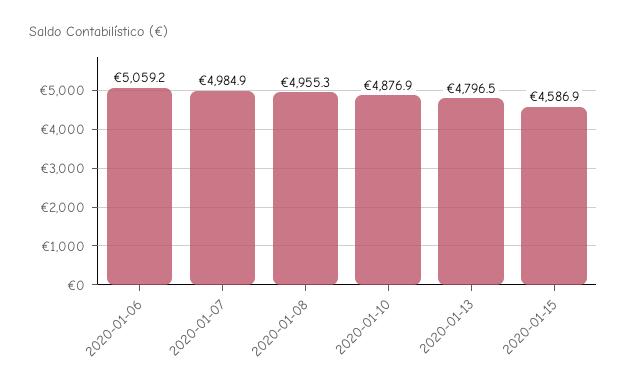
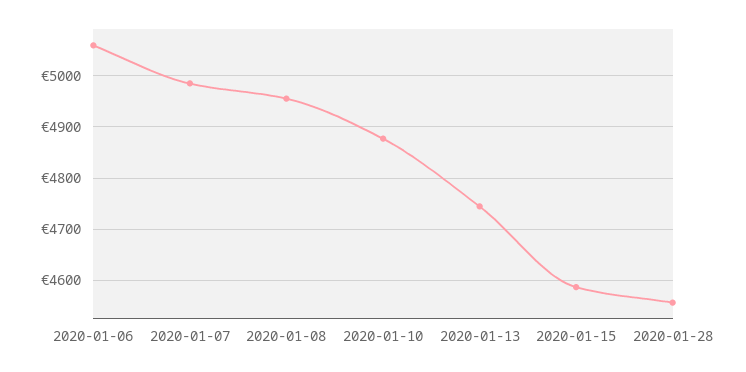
2020-01-13: 4796.5 -> 4740
2020-01-28: none -> 4560

